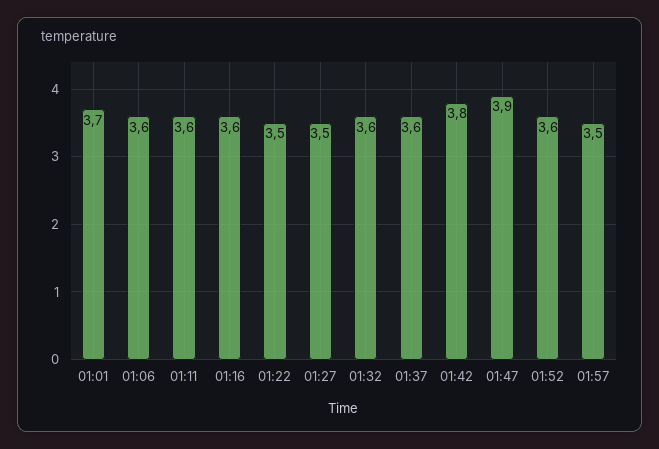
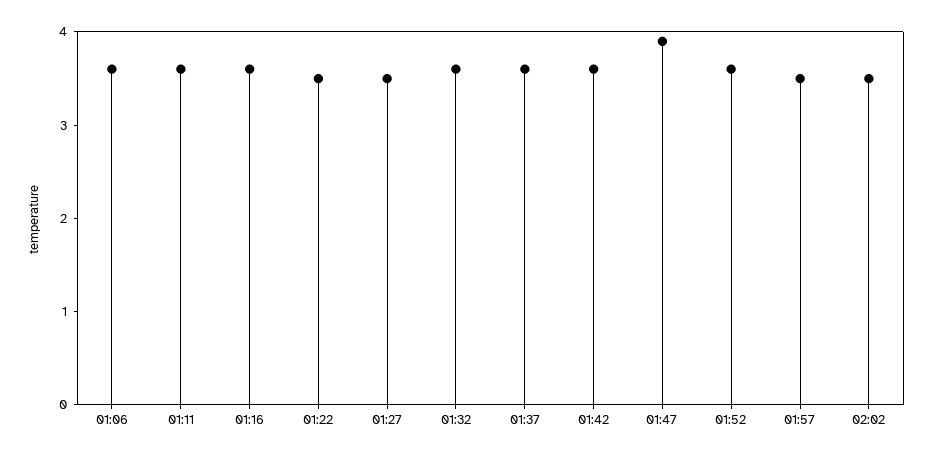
01:01: 3.7 -> none
01:42: 3.8 -> 3.6
02:02: none -> 3.5

